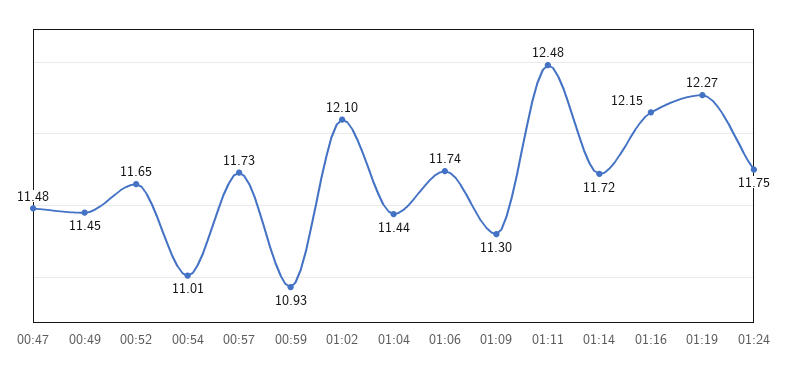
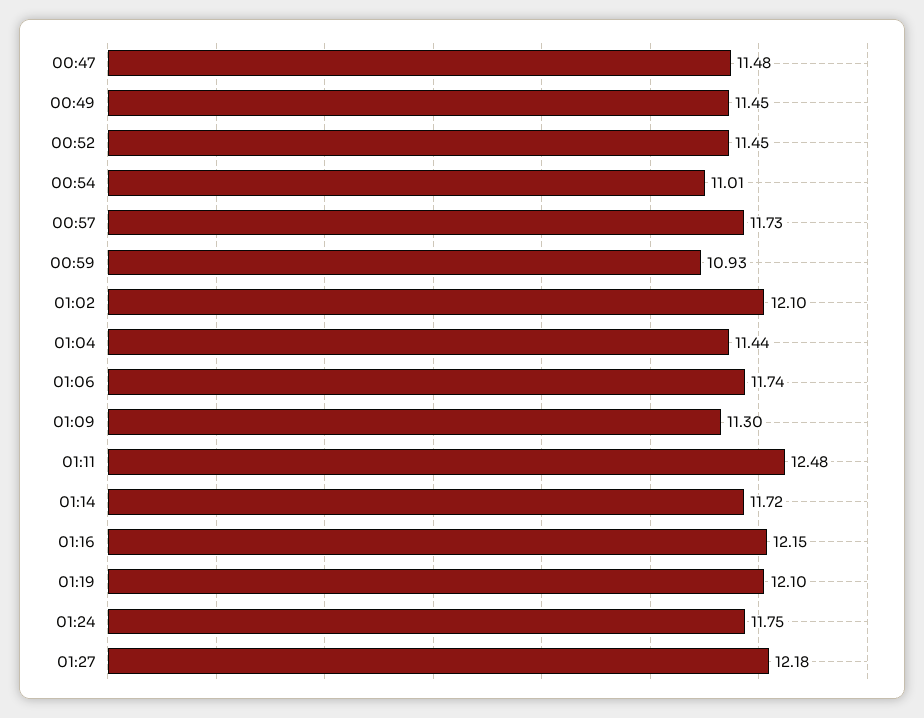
00:52: 11.65 -> 11.45
01:19: 12.27 -> 12.1
01:27: none -> 12.18

